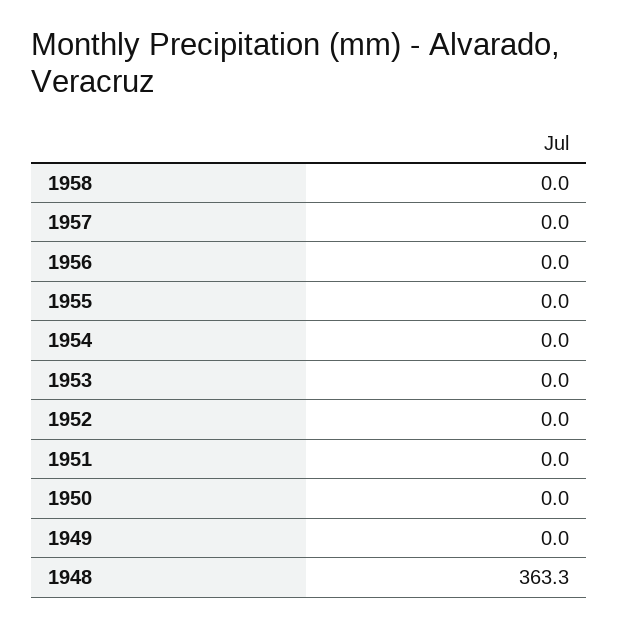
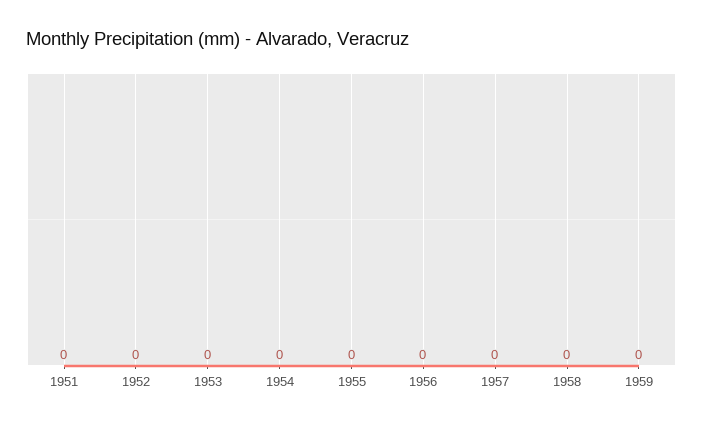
1950: 0 -> none
1949: 0 -> none
1948: 363.3 -> none
1959: none -> 0

